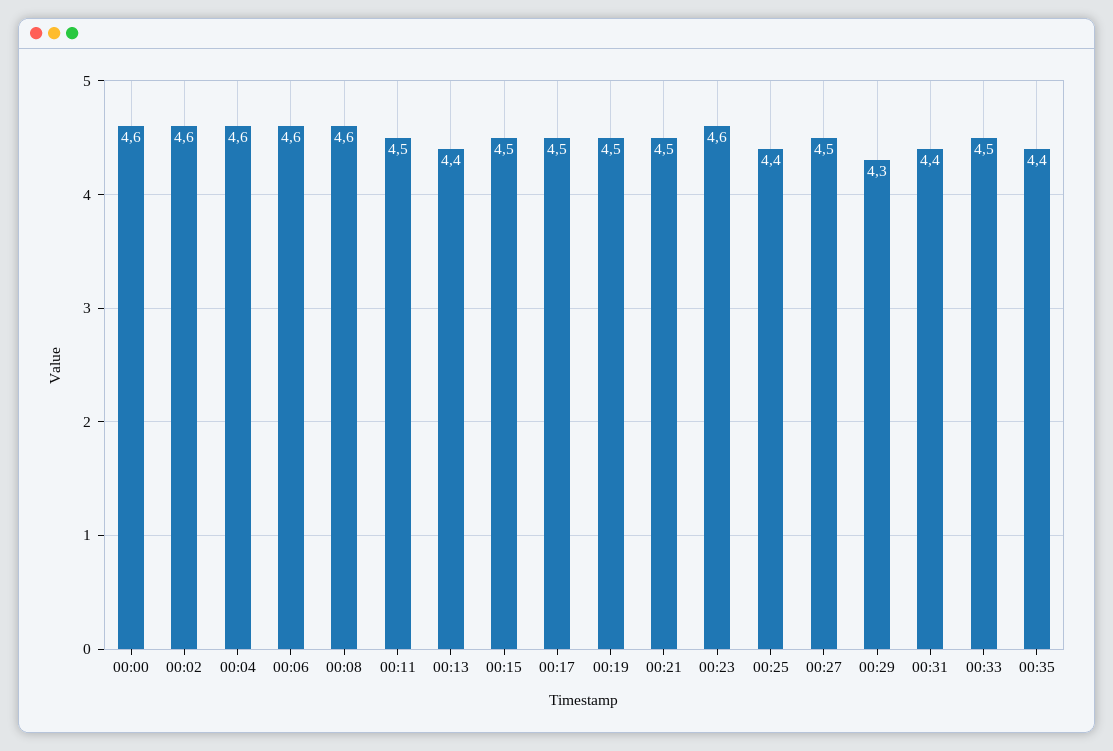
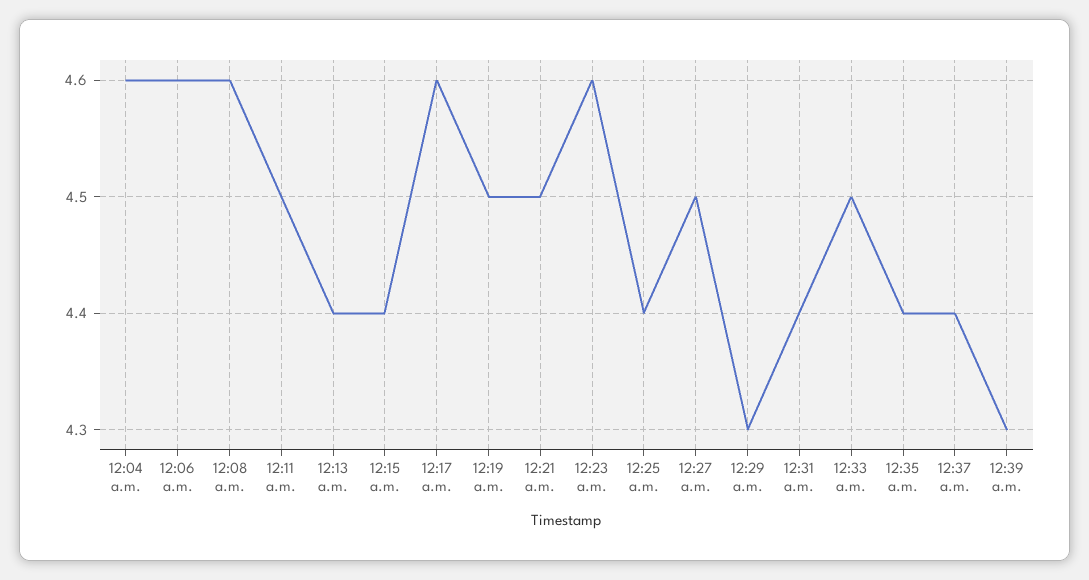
00:00: 4.6 -> none
00:02: 4.6 -> none
00:15: 4.5 -> 4.4
00:17: 4.5 -> 4.6
12:37 a.m.: none -> 4.4
12:39 a.m.: none -> 4.3

